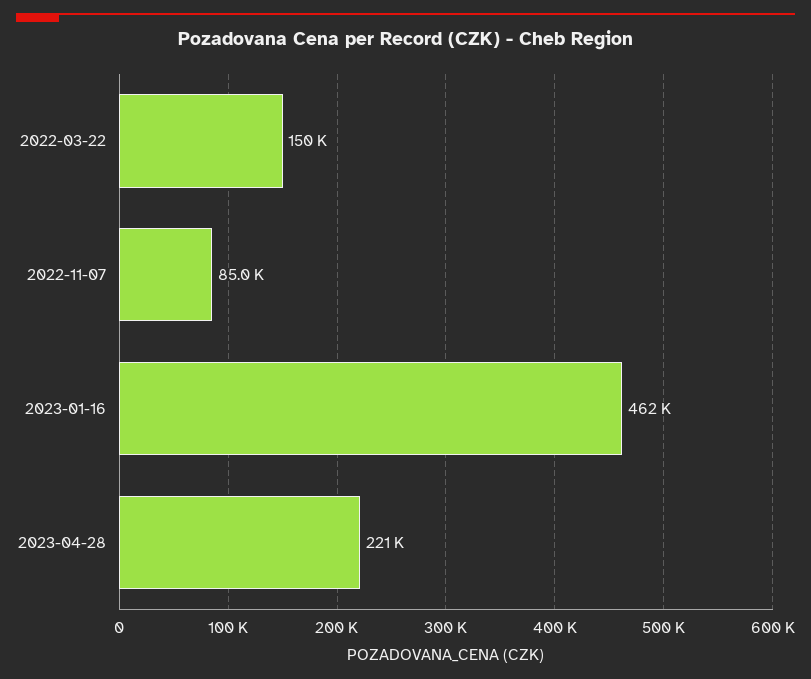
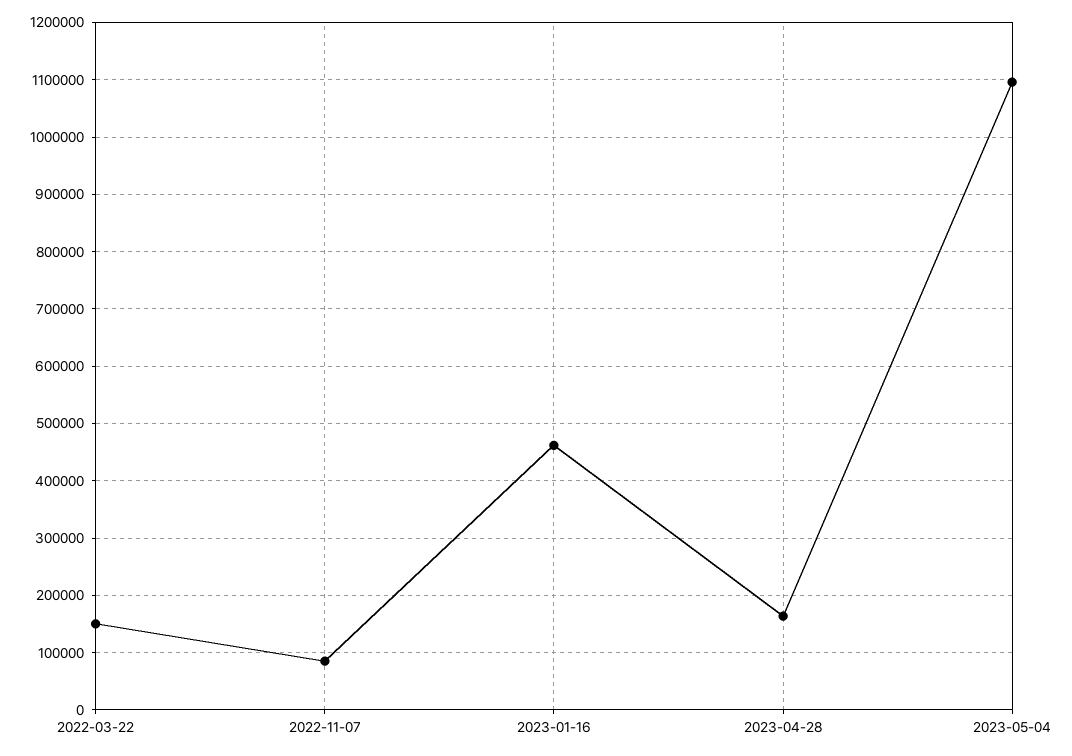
2023-04-28: 221000 -> 160000
2023-05-04: none -> 1100000

